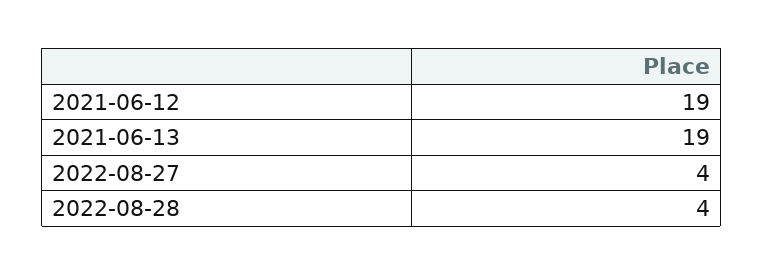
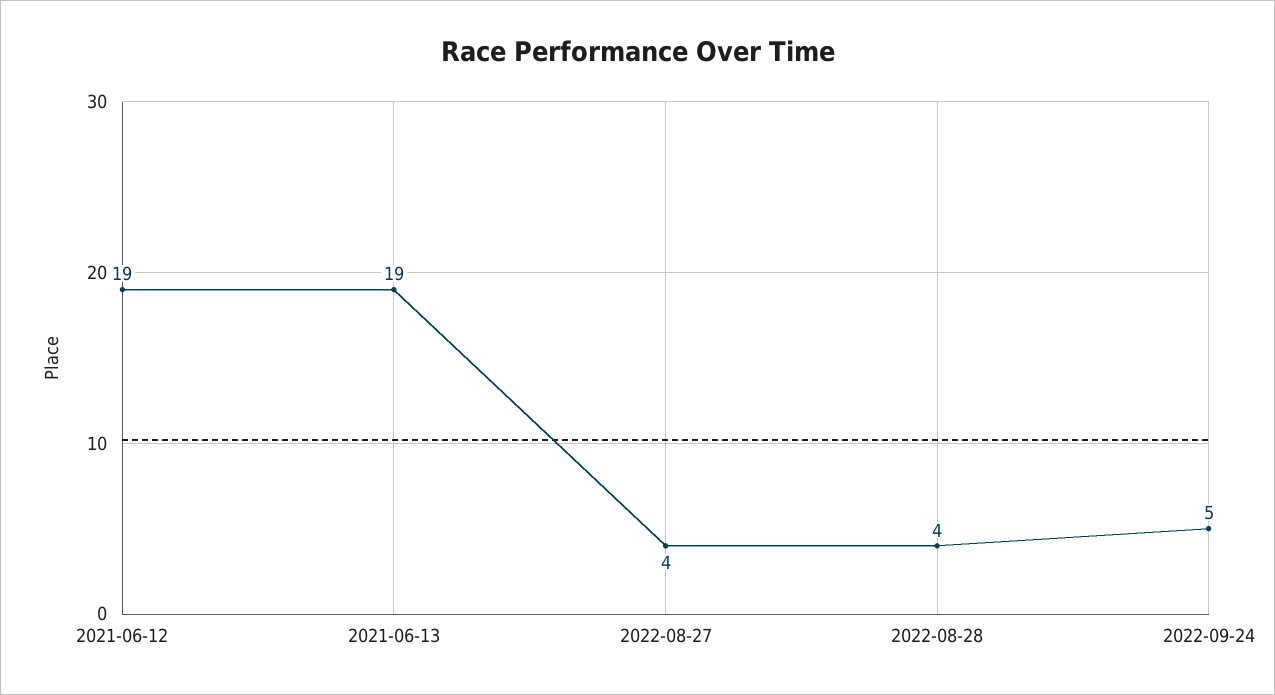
2022-09-24: none -> 5

